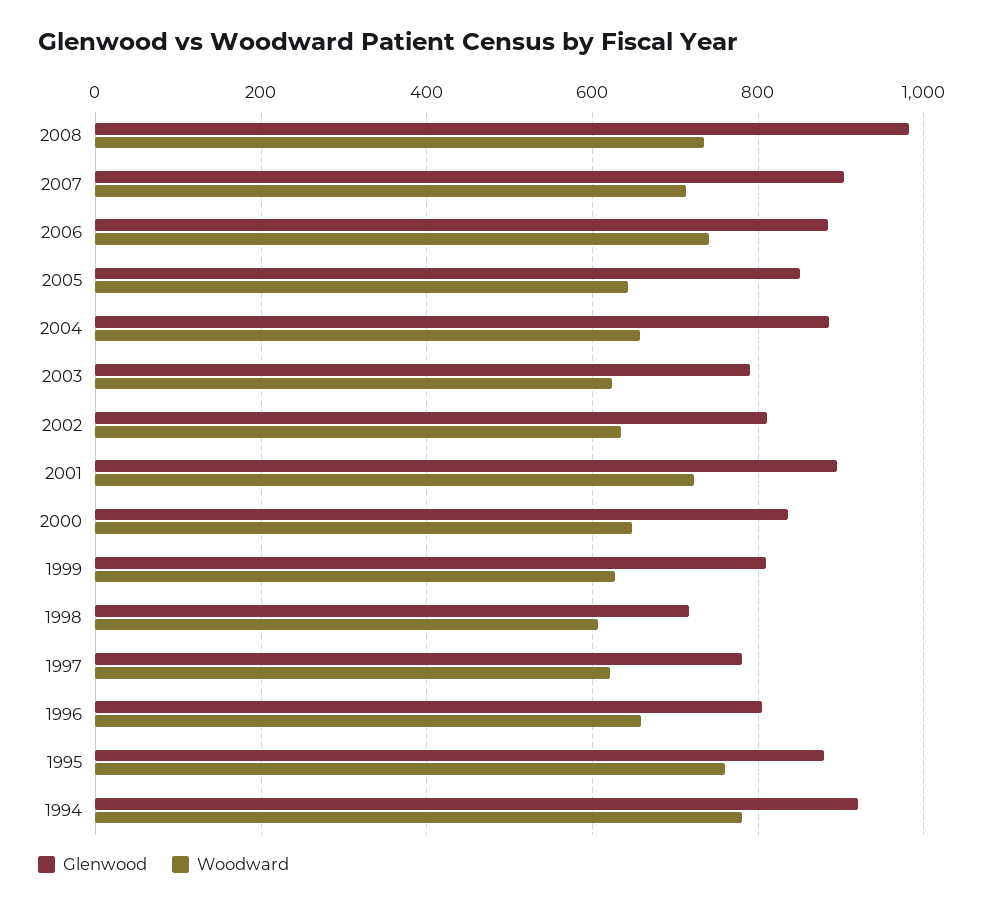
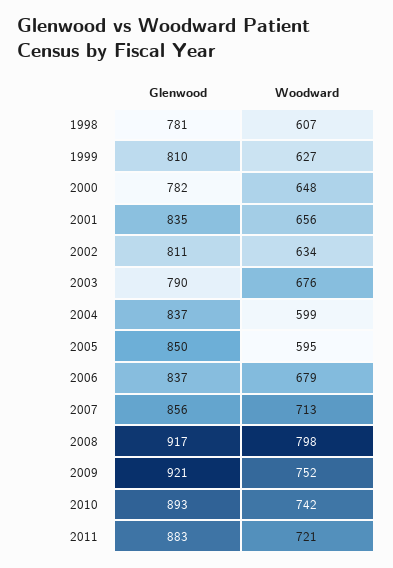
Glenwood, 2008: 980 -> 917
Woodward, 2008: 740 -> 798
Glenwood, 2007: 900 -> 856
Glenwood, 2006: 880 -> 837
Woodward, 2006: 740 -> 679
Woodward, 2005: 640 -> 595
Glenwood, 2004: 880 -> 837
Woodward, 2004: 660 -> 599
Woodward, 2003: 620 -> 676
Glenwood, 2001: 900 -> 835
Woodward, 2001: 720 -> 656
Glenwood, 2000: 840 -> 782
Glenwood, 1998: 720 -> 781
Glenwood, 1997: 780 -> none
Woodward, 1997: 620 -> none
Glenwood, 1996: 800 -> none
Woodward, 1996: 660 -> none
Glenwood, 1995: 880 -> none
Woodward, 1995: 760 -> none
Glenwood, 1994: 920 -> none
Woodward, 1994: 780 -> none
Glenwood, 2009: none -> 921
Woodward, 2009: none -> 752
Glenwood, 2010: none -> 893
Woodward, 2010: none -> 742
Glenwood, 2011: none -> 883
Woodward, 2011: none -> 721

